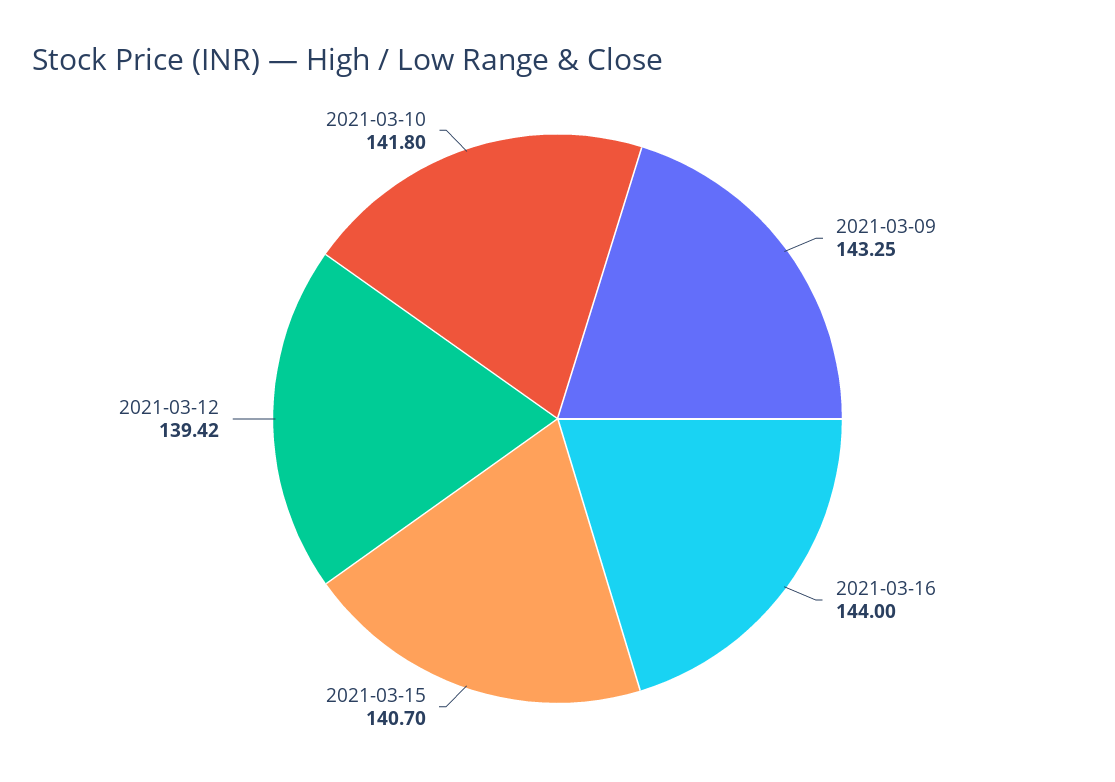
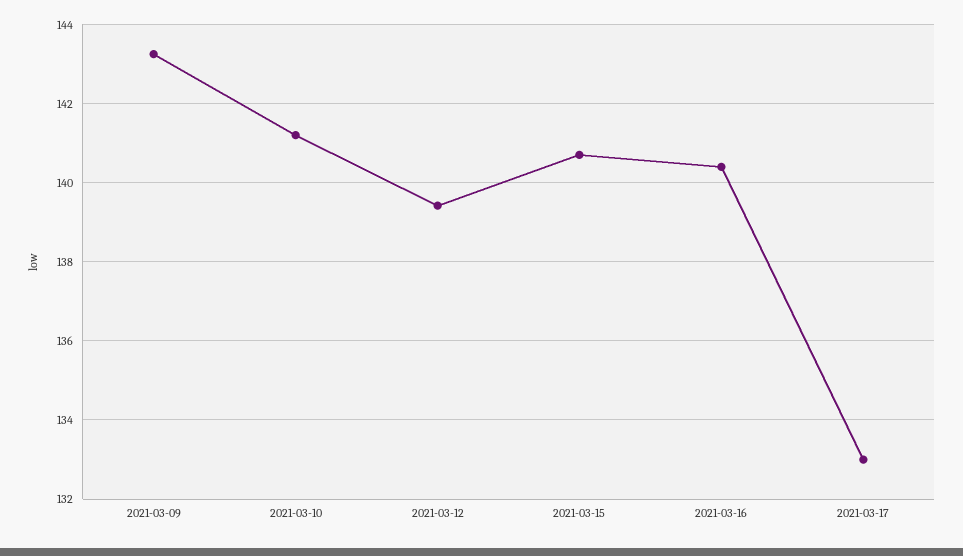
2021-03-16: 144 -> 140.4
2021-03-10: 141.8 -> 141.2
2021-03-17: none -> 133

